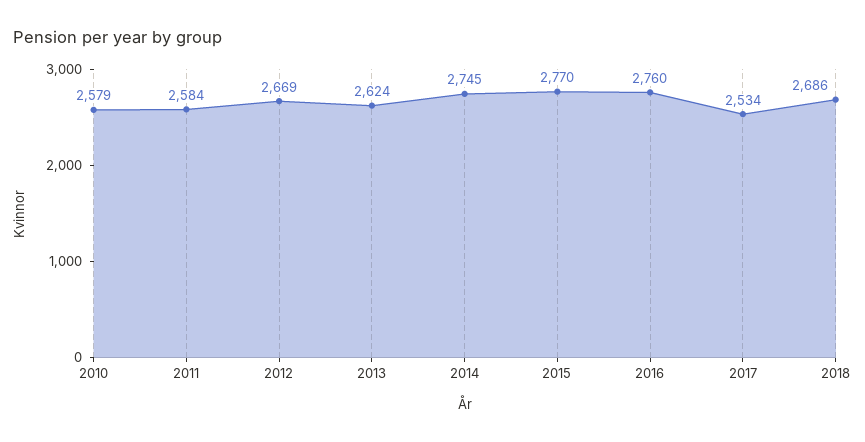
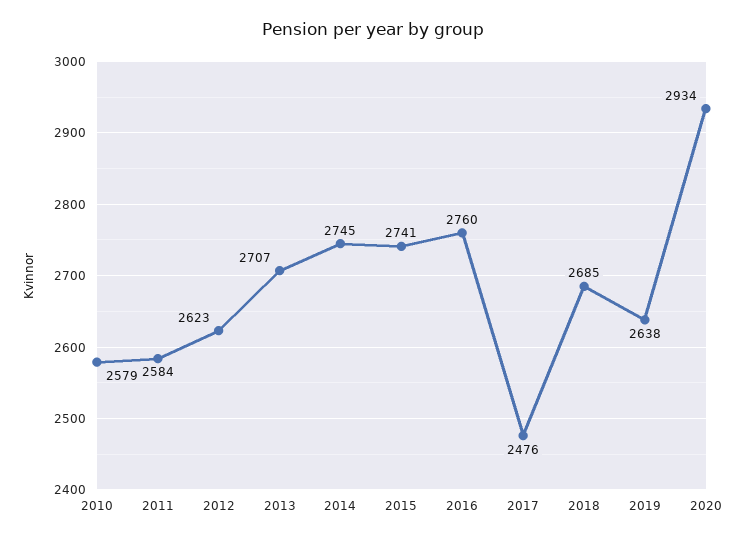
2012: 2669 -> 2623
2013: 2624 -> 2707
2015: 2770 -> 2741
2017: 2534 -> 2476
2018: 2686 -> 2685
2019: none -> 2638
2020: none -> 2934

